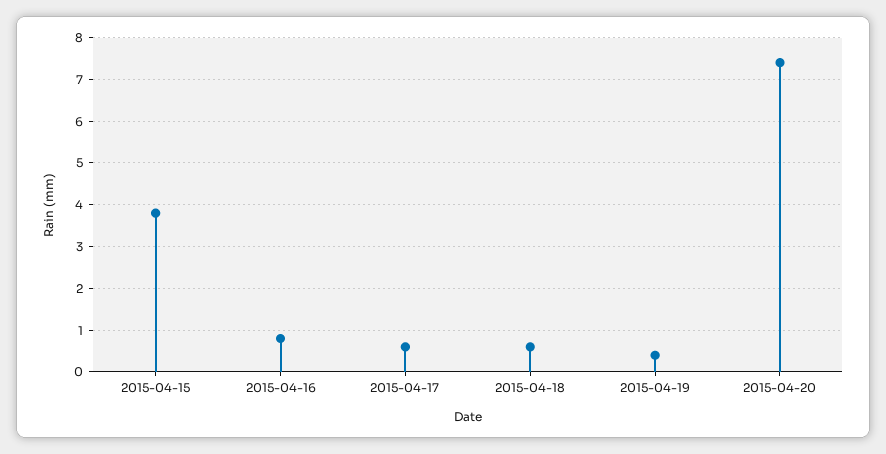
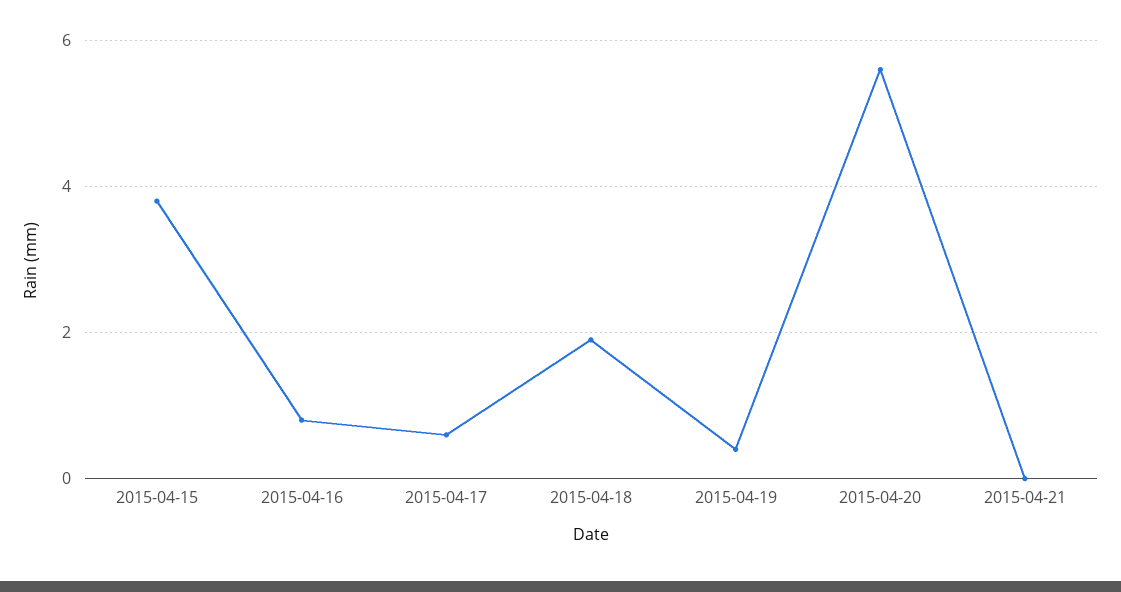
2015-04-18: 0.5 -> 2
2015-04-20: 7.5 -> 5.5
2015-04-21: none -> 0

